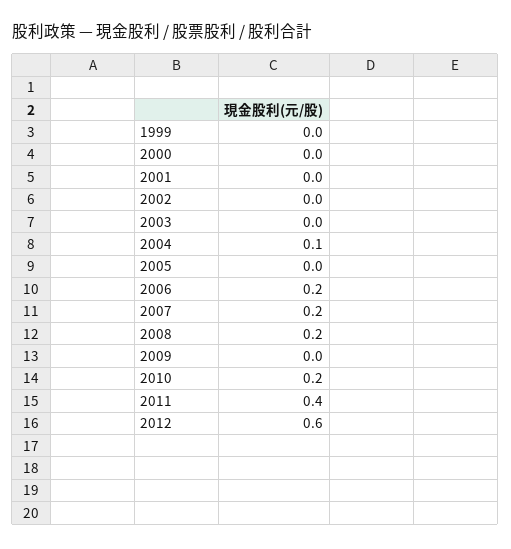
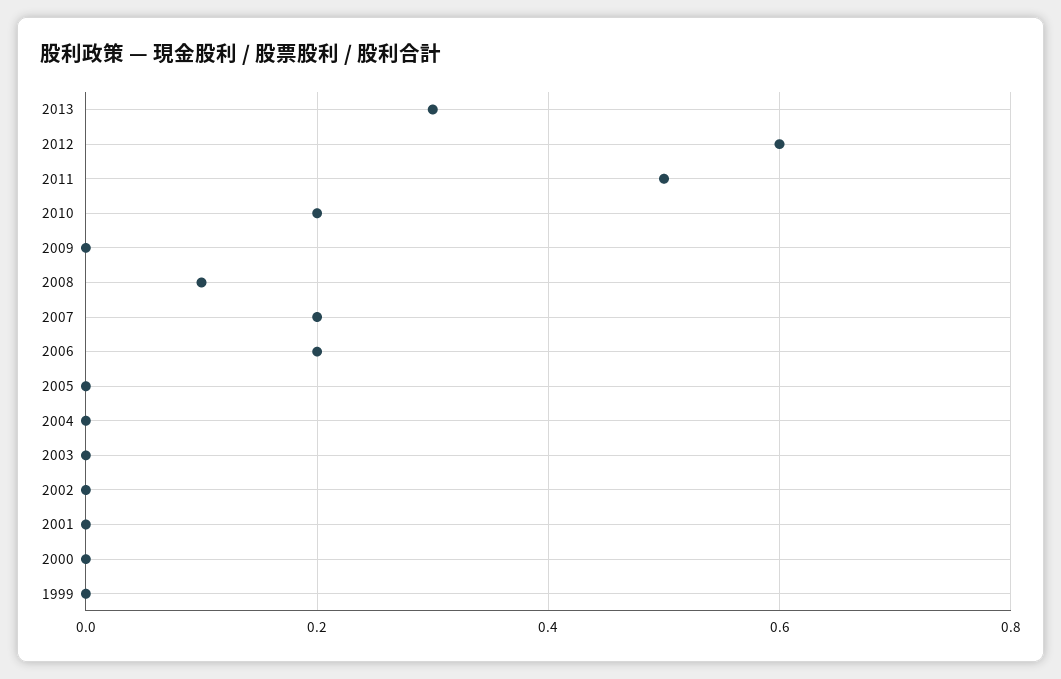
2004: 0.1 -> 0
2008: 0.2 -> 0.1
2011: 0.4 -> 0.5
2013: none -> 0.3

